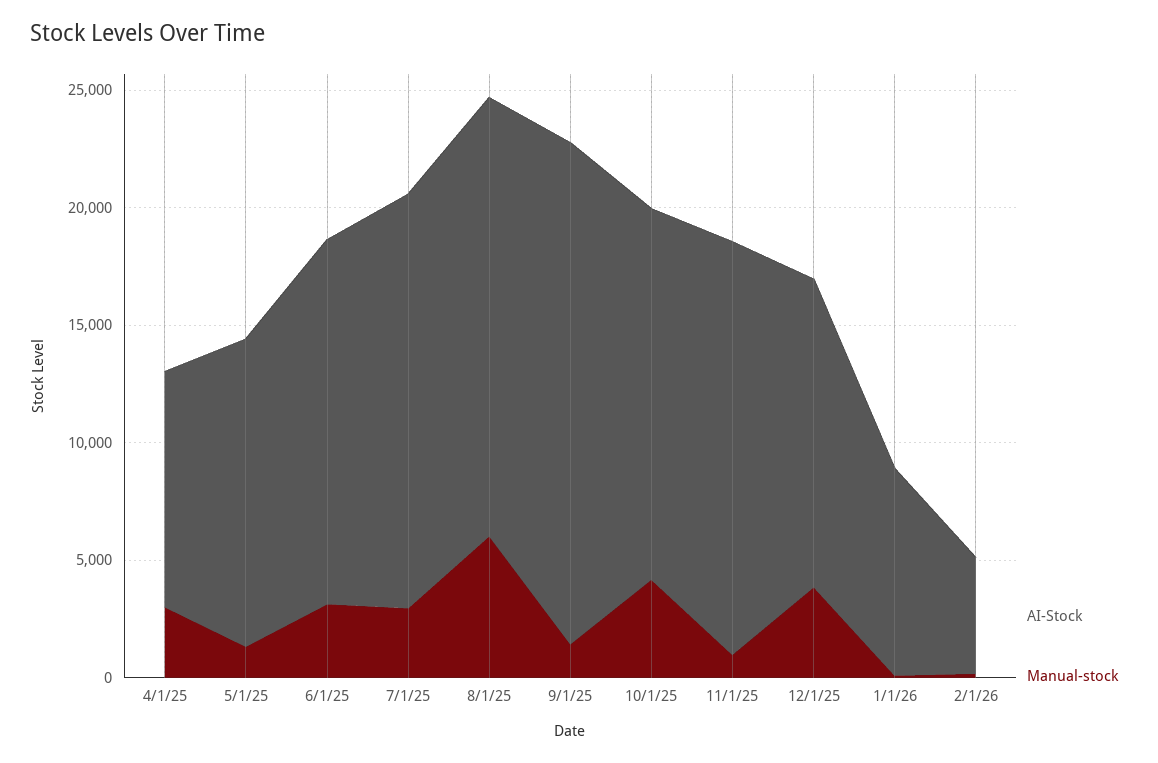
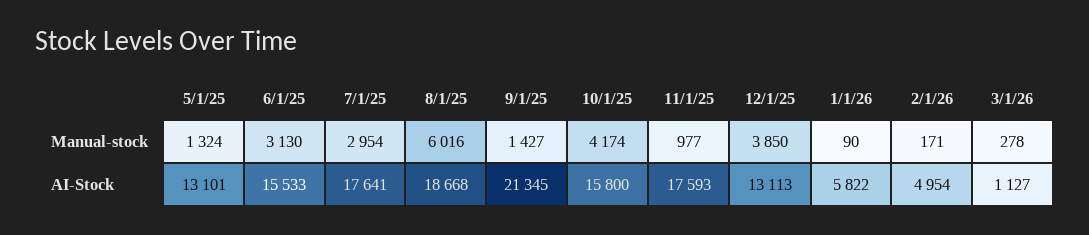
AI-Stock, 4/1/25: 10000 -> none
Manual-stock, 4/1/25: 3000 -> none
AI-Stock, 1/1/26: 9000 -> 5822
Manual-stock, 3/1/26: none -> 278
AI-Stock, 3/1/26: none -> 1127

